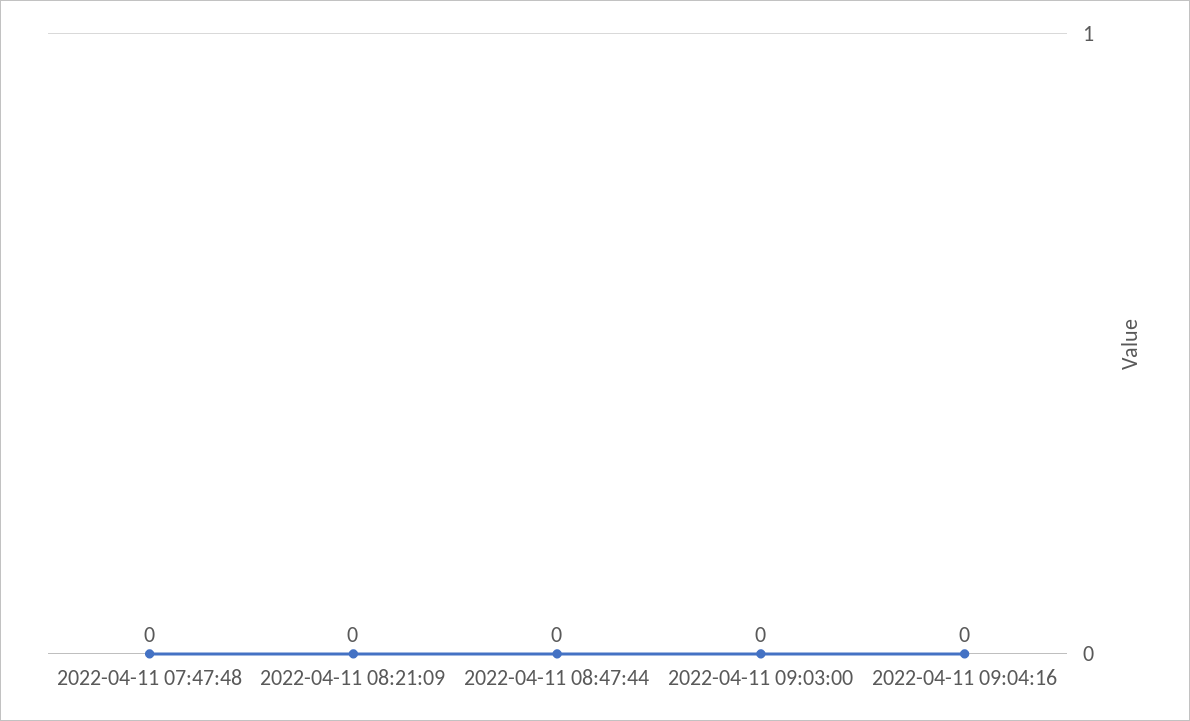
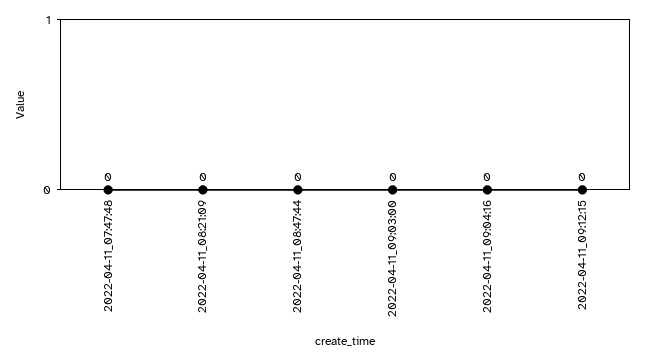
2022-04-11_09:12:15: none -> 0

